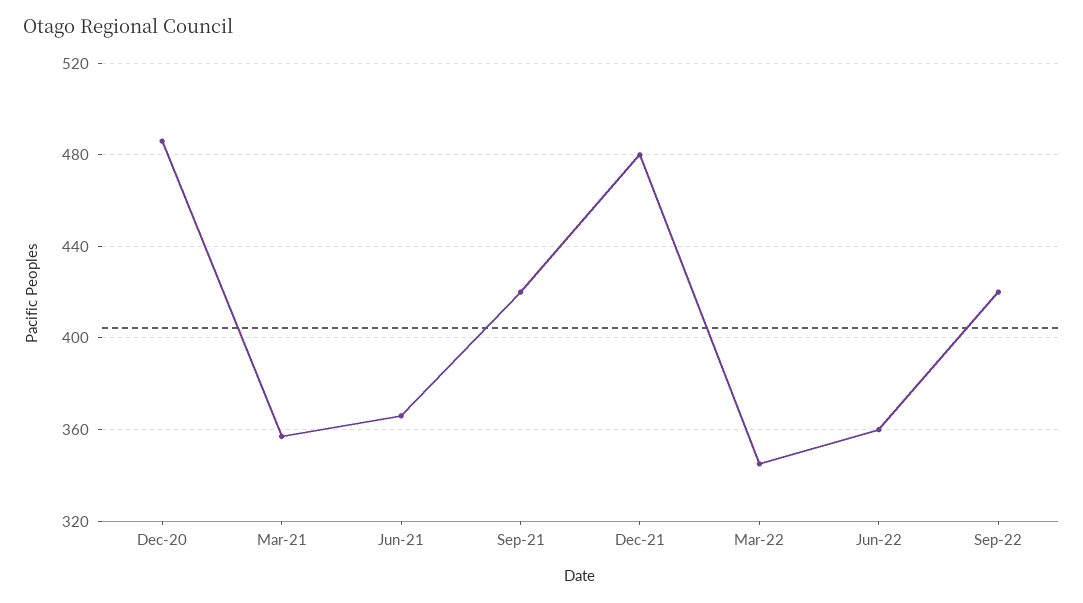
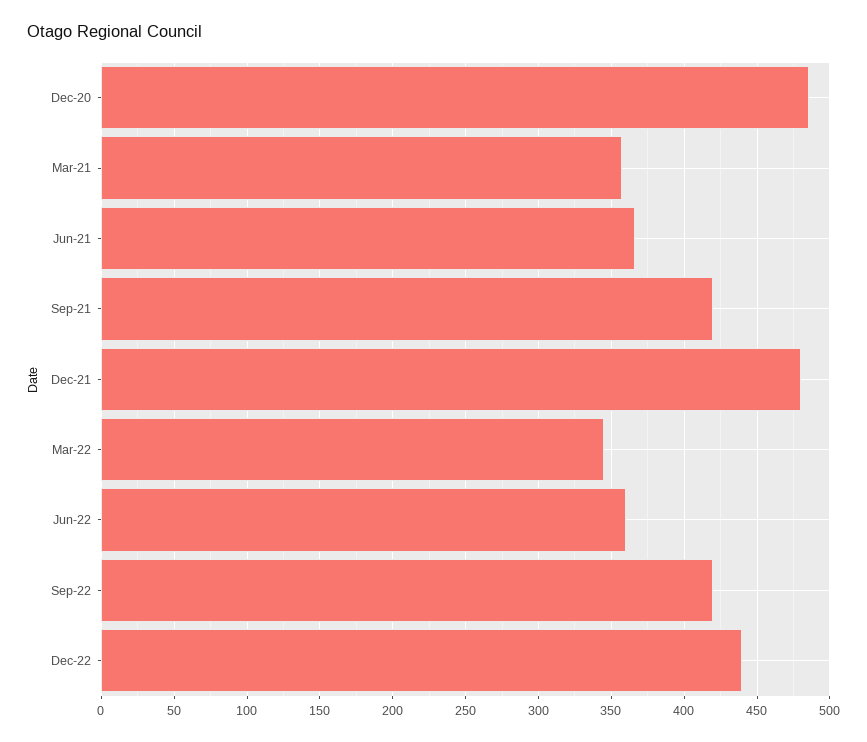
Dec-22: none -> 440

